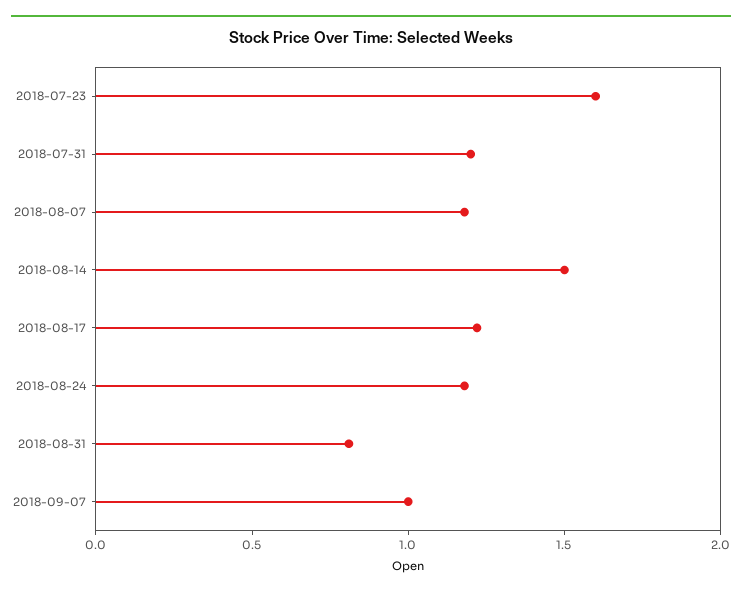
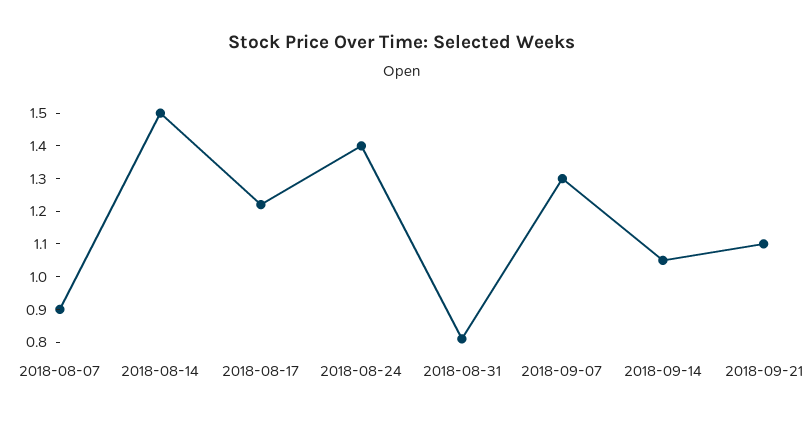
2018-07-23: 1.6 -> none
2018-07-31: 1.2 -> none
2018-08-07: 1.2 -> 0.9
2018-08-24: 1.2 -> 1.4
2018-09-07: 1 -> 1.3
2018-09-14: none -> 1.05
2018-09-21: none -> 1.1

